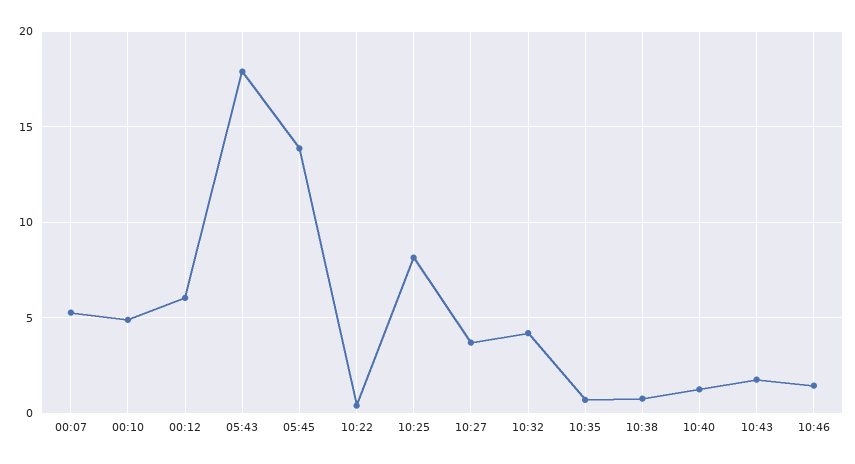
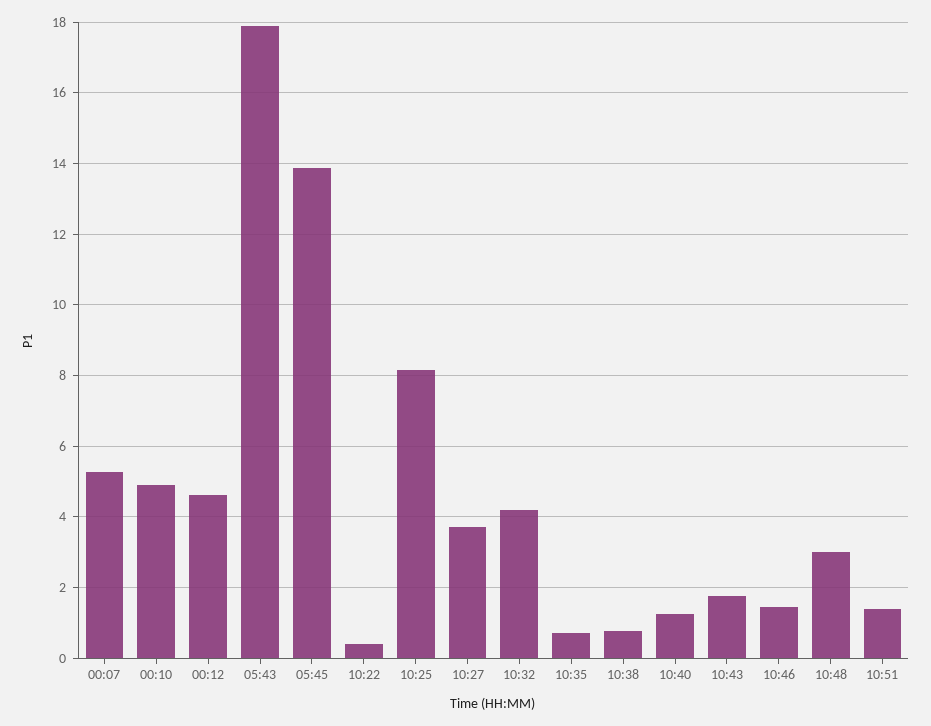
00:12: 6 -> 4.6
10:48: none -> 3
10:51: none -> 1.4

